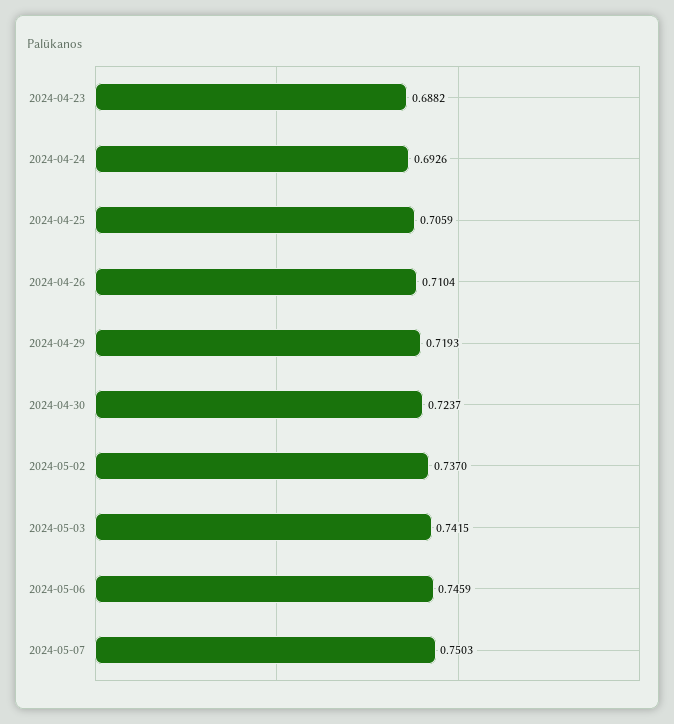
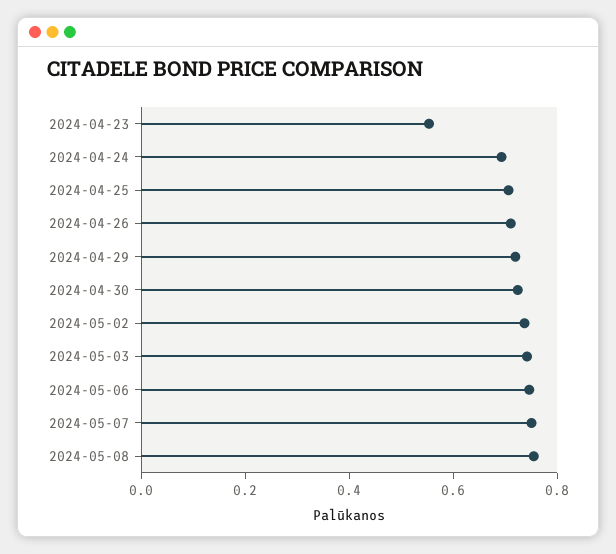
2024-04-23: 0.6882 -> 0.55
2024-05-08: none -> 0.75

